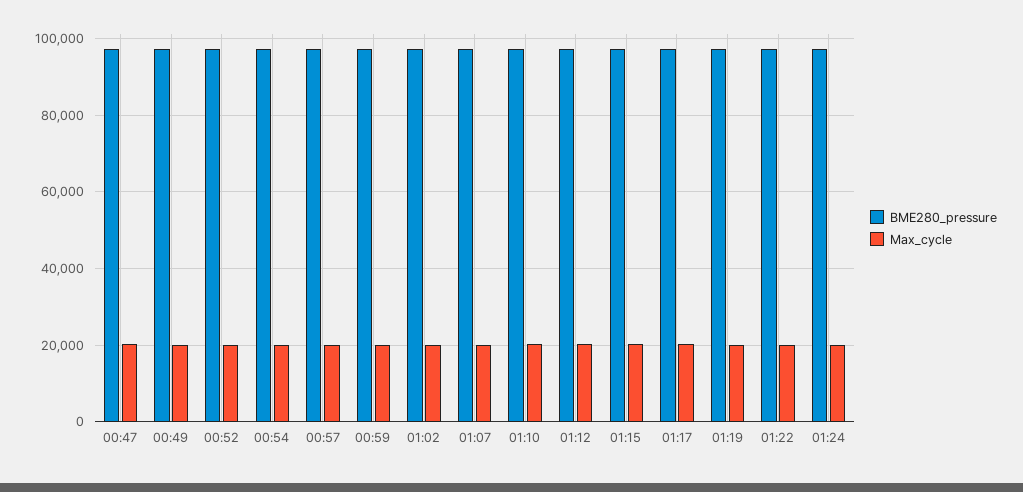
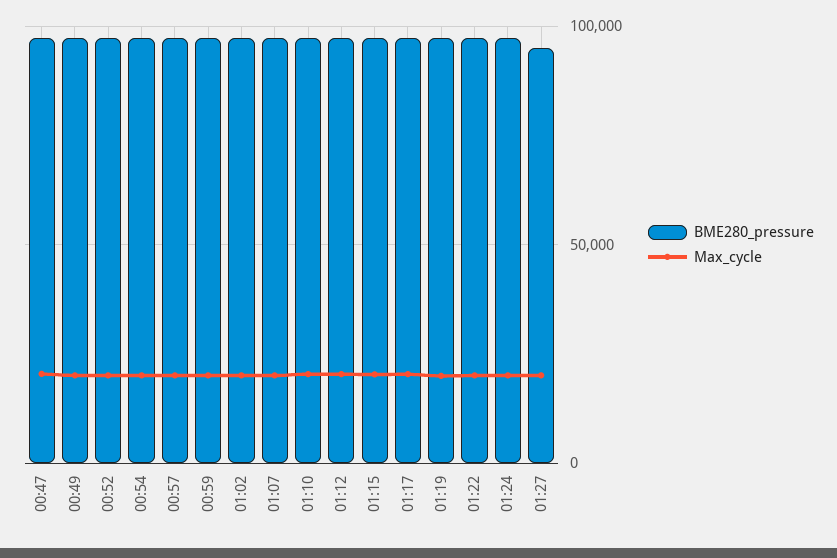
BME280_pressure, 01:27: none -> 95000
Max_cycle, 01:27: none -> 20000

